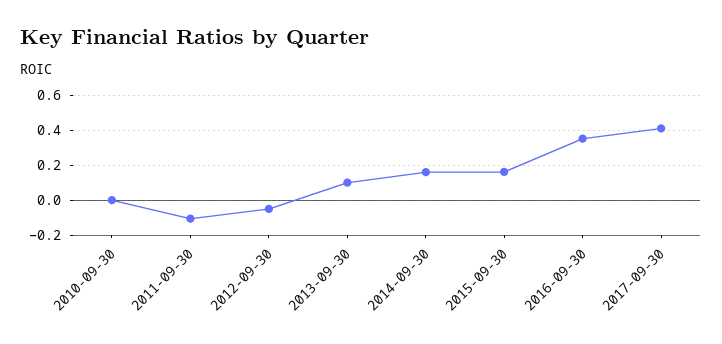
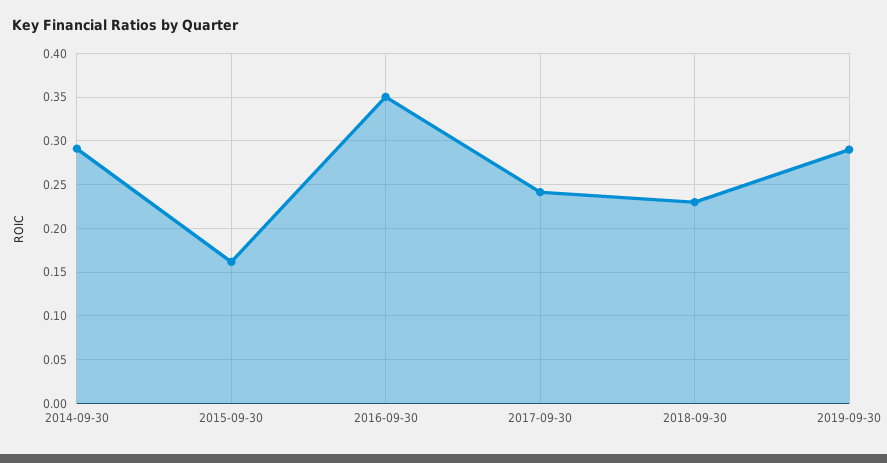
2010-09-30: 0 -> none
2011-09-30: -0.1 -> none
2012-09-30: -0.05 -> none
2013-09-30: 0.1 -> none
2014-09-30: 0.15 -> 0.29
2017-09-30: 0.4 -> 0.24
2018-09-30: none -> 0.23
2019-09-30: none -> 0.29

